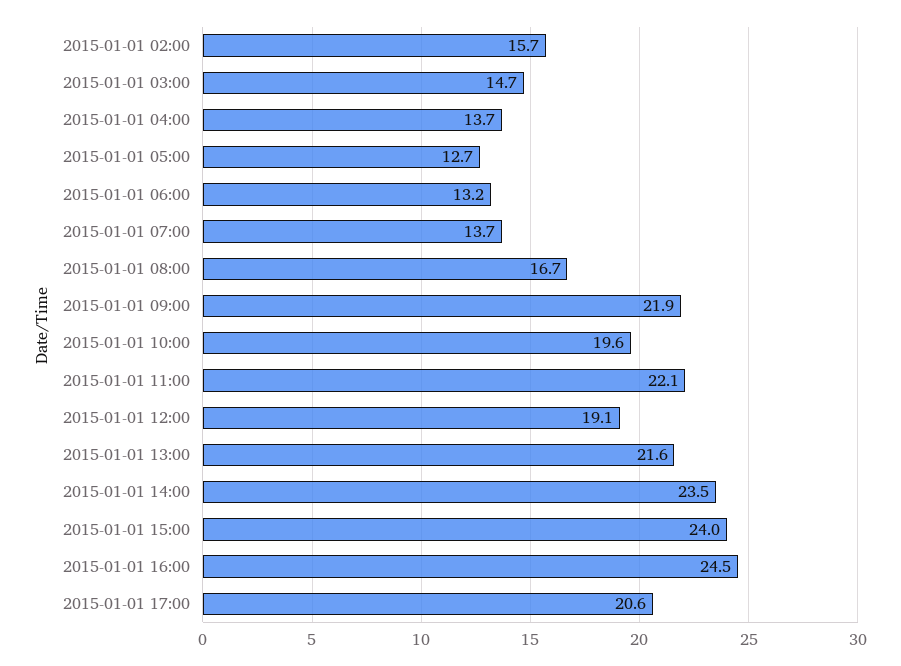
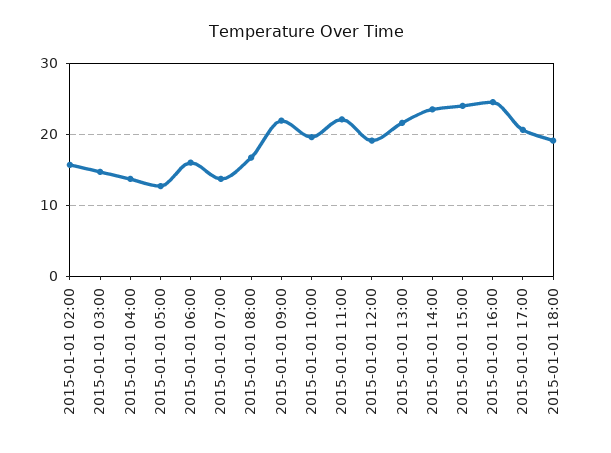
2015-01-01 06:00: 13.2 -> 16
2015-01-01 18:00: none -> 19

